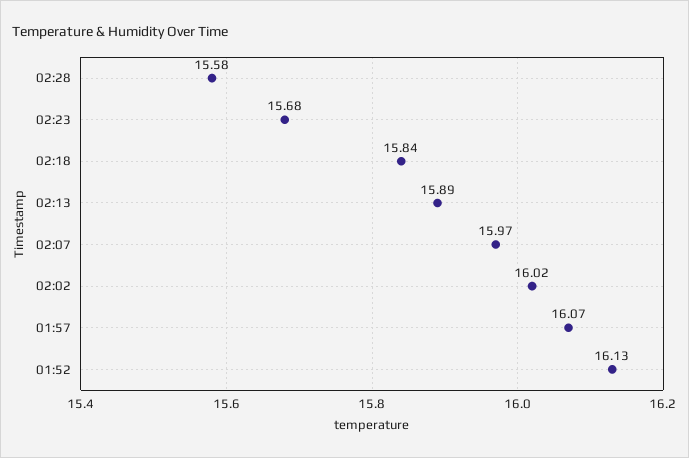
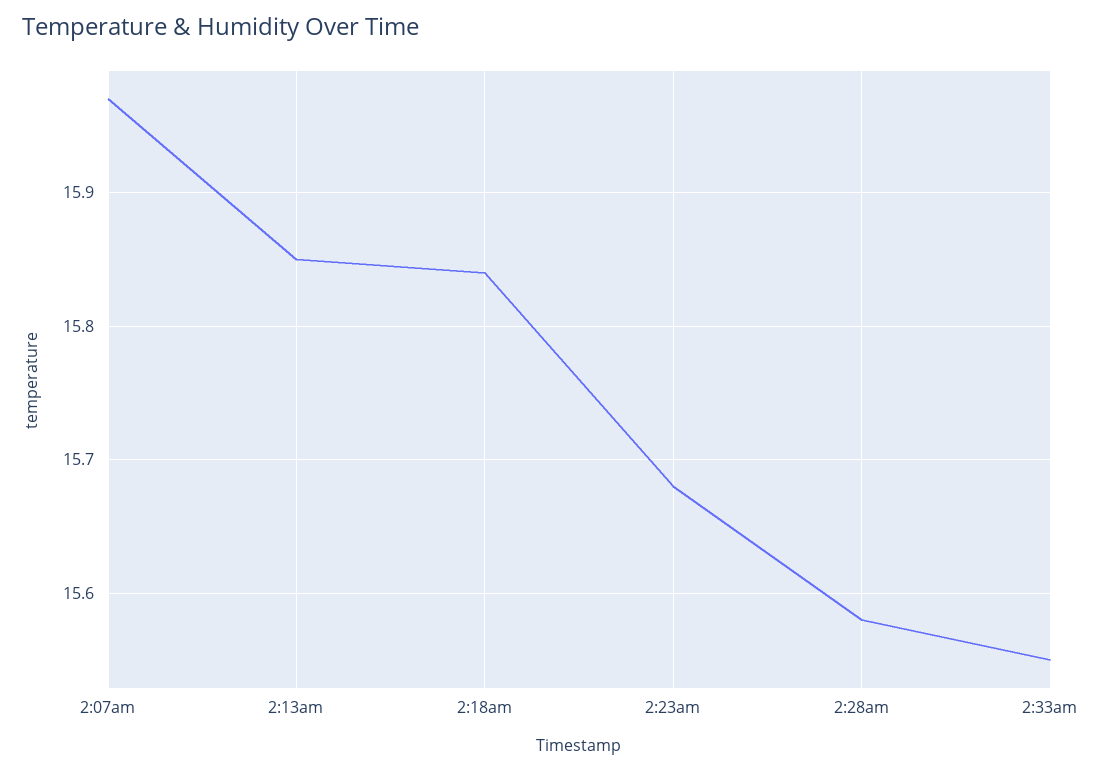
02:13: 15.89 -> 15.85
02:02: 16.02 -> none
01:57: 16.07 -> none
01:52: 16.13 -> none
2:33am: none -> 15.55

